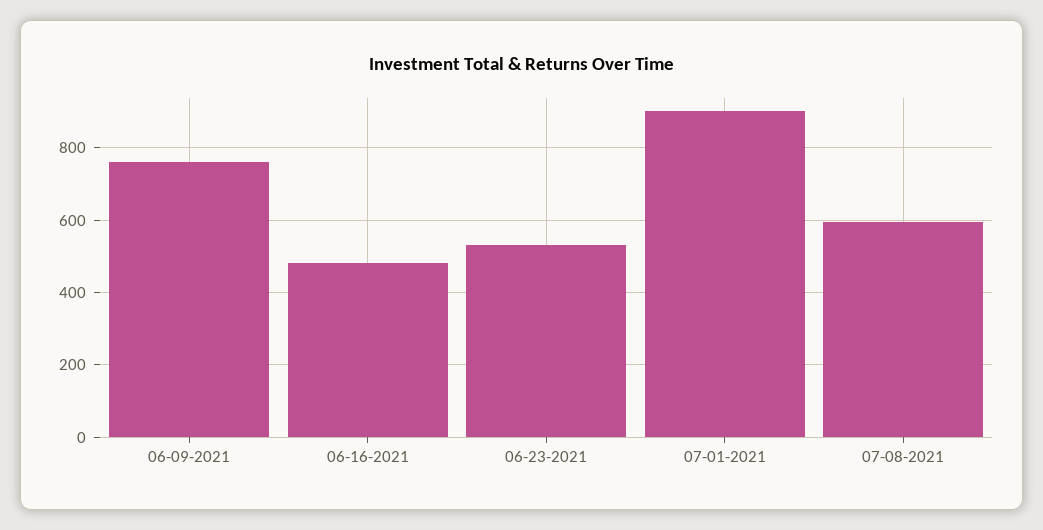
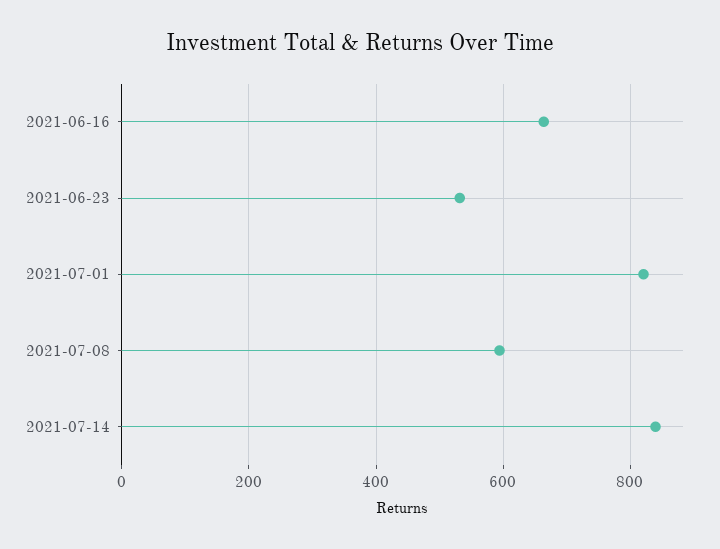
06-09-2021: 760 -> none
06-16-2021: 480 -> 660
07-01-2021: 900 -> 820
2021-07-14: none -> 840

